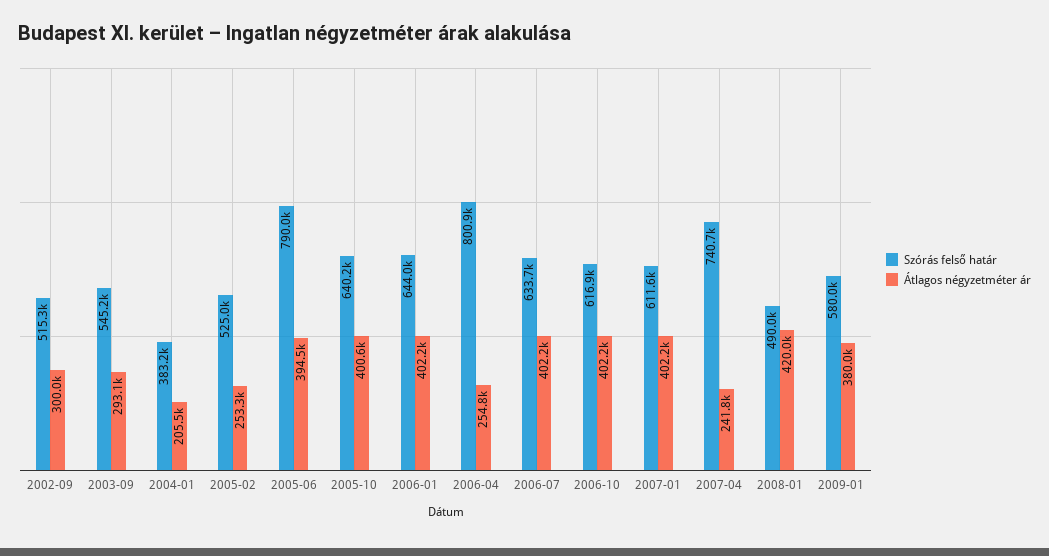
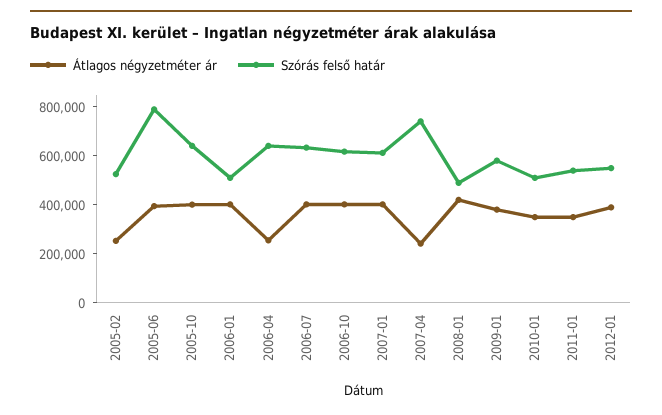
Szórás felső határ, 2002-09: 515300 -> none
Átlagos négyzetméter ár, 2002-09: 300000 -> none
Szórás felső határ, 2003-09: 545200 -> none
Átlagos négyzetméter ár, 2003-09: 293100 -> none
Szórás felső határ, 2004-01: 383200 -> none
Átlagos négyzetméter ár, 2004-01: 205500 -> none
Szórás felső határ, 2006-01: 644000 -> 500000
Szórás felső határ, 2006-04: 800900 -> 650000
Átlagos négyzetméter ár, 2010-01: none -> 350000
Szórás felső határ, 2010-01: none -> 500000
Átlagos négyzetméter ár, 2011-01: none -> 350000
Szórás felső határ, 2011-01: none -> 550000
Átlagos négyzetméter ár, 2012-01: none -> 400000
Szórás felső határ, 2012-01: none -> 550000

